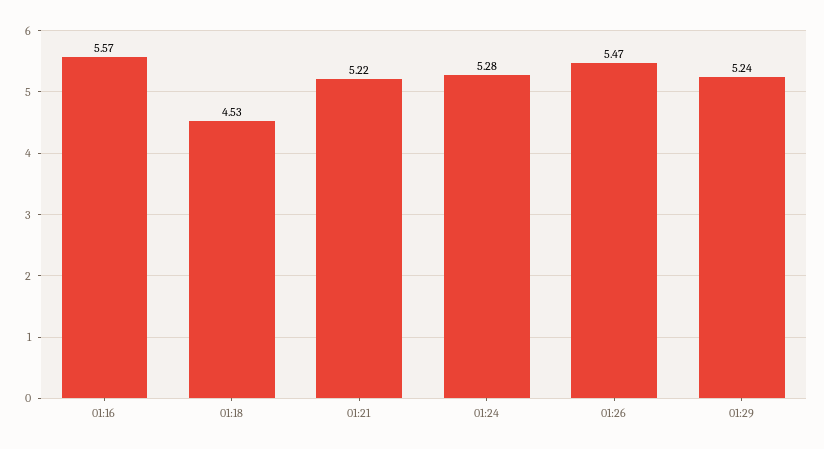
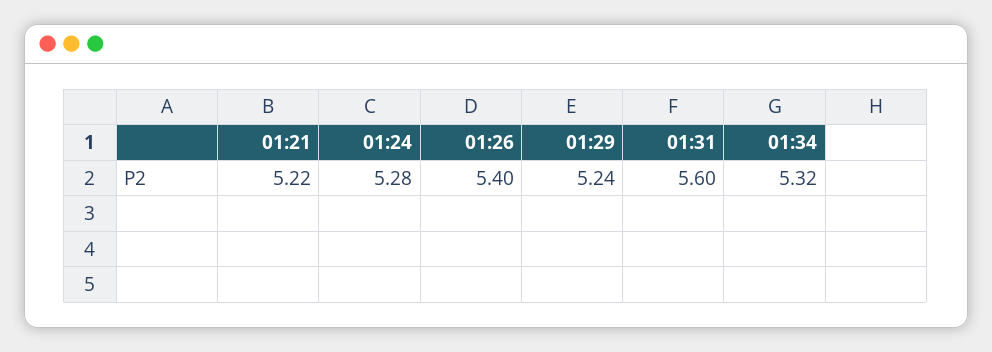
01:16: 5.57 -> none
01:18: 4.53 -> none
01:26: 5.47 -> 5.4
01:31: none -> 5.6
01:34: none -> 5.32

